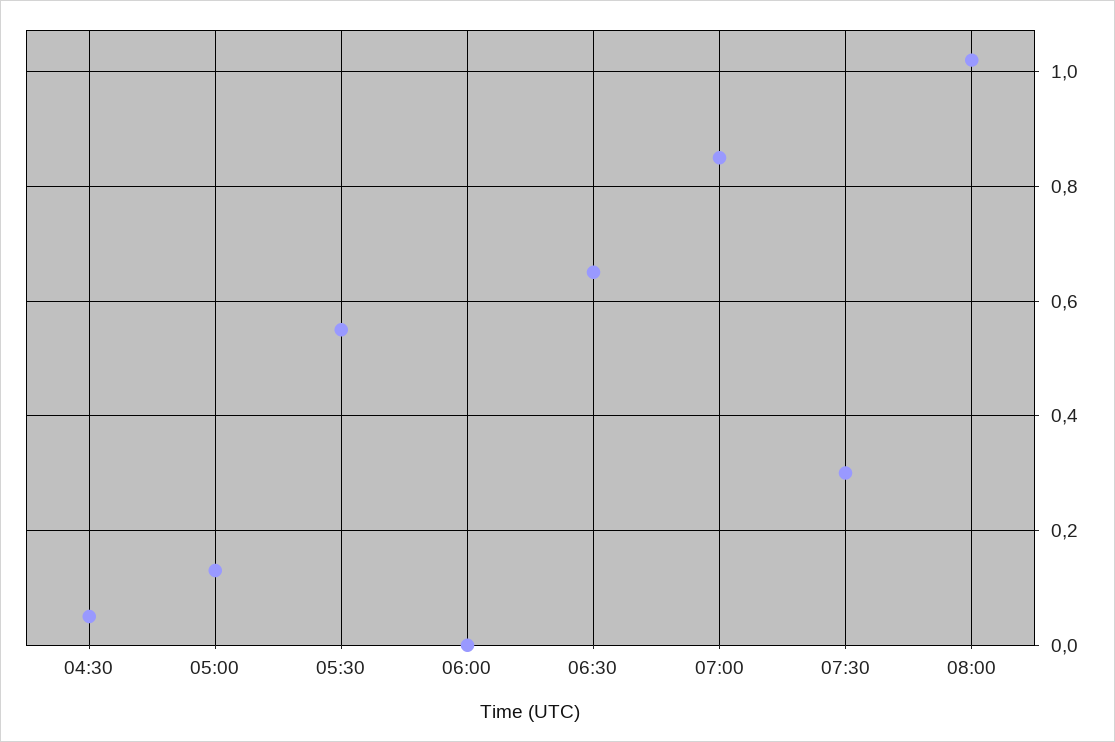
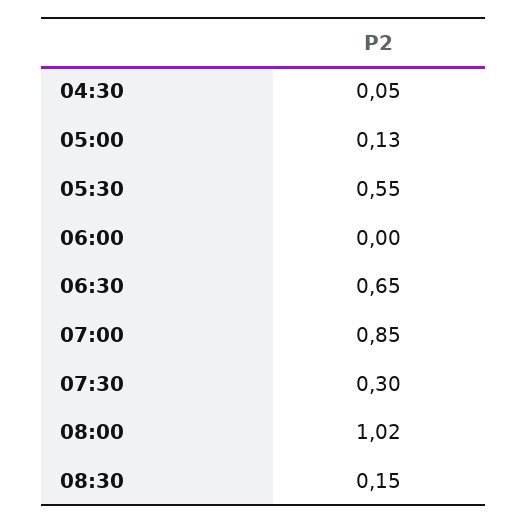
08:30: none -> 0.15

